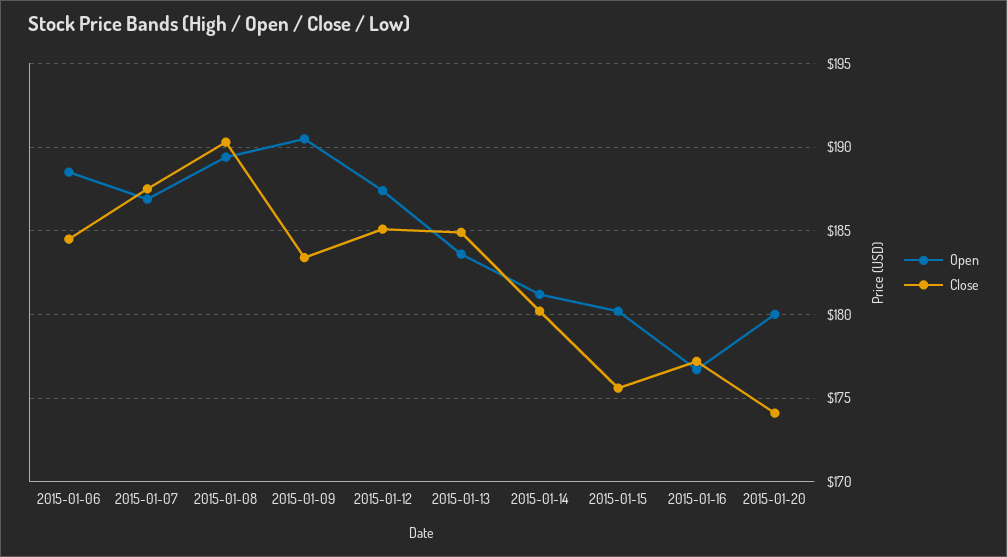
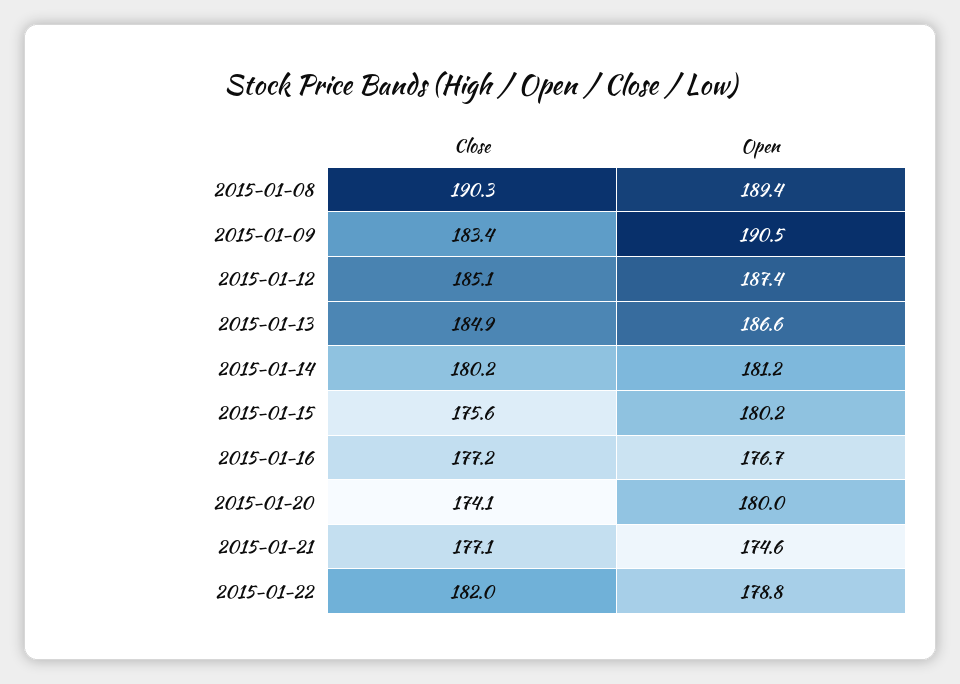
Open, 2015-01-06: 188.5 -> none
Close, 2015-01-06: 184.5 -> none
Open, 2015-01-07: 187 -> none
Close, 2015-01-07: 187.5 -> none
Open, 2015-01-13: 183.5 -> 186.6
Close, 2015-01-21: none -> 177.1
Open, 2015-01-21: none -> 174.6
Close, 2015-01-22: none -> 182
Open, 2015-01-22: none -> 178.8

